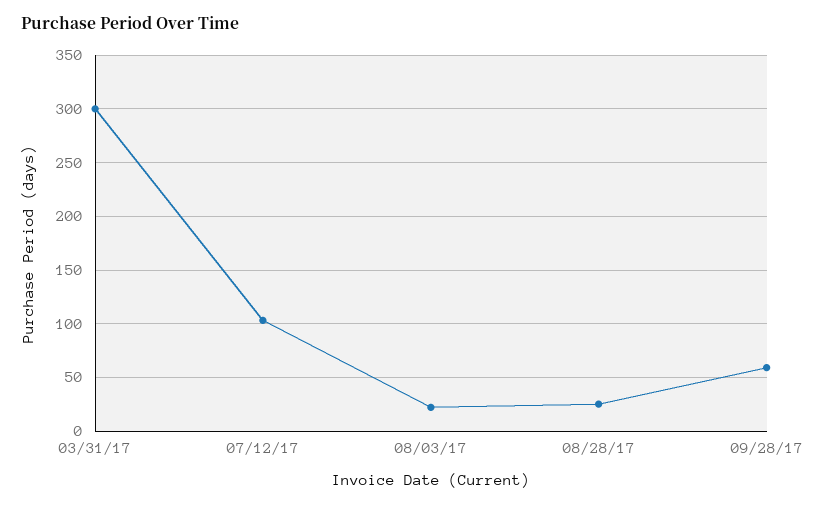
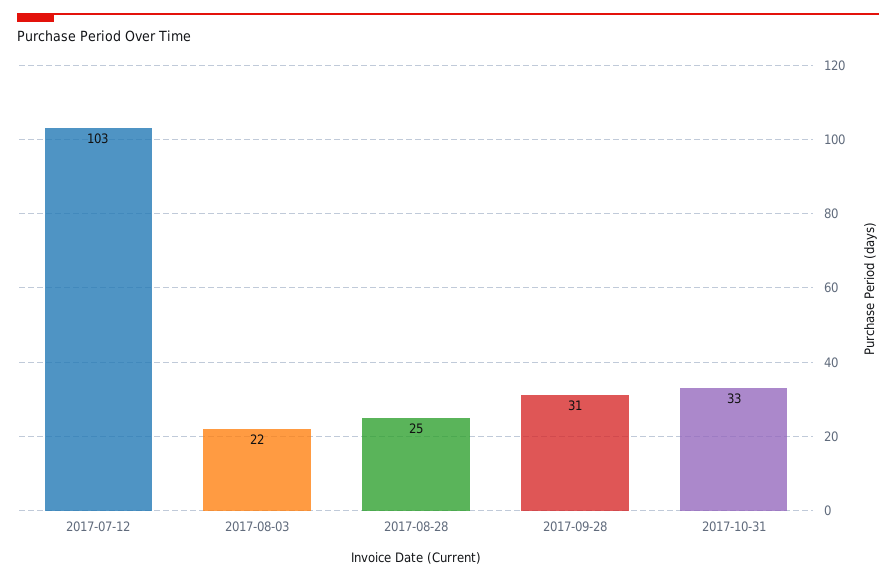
03/31/17: 300 -> none
09/28/17: 60 -> 31
2017-10-31: none -> 33

